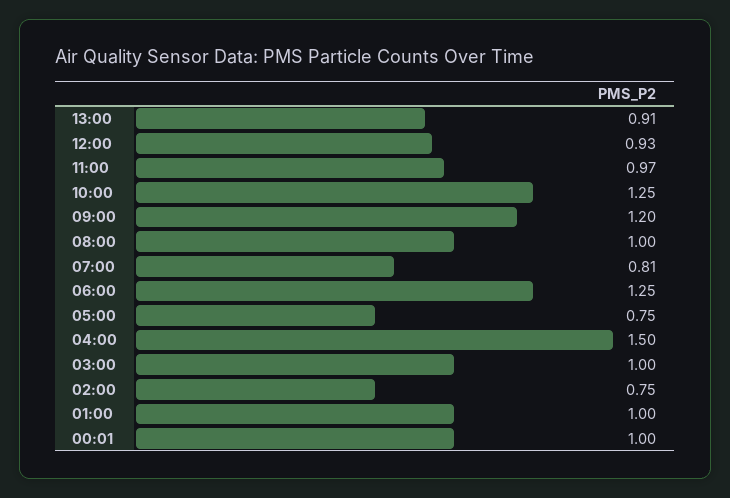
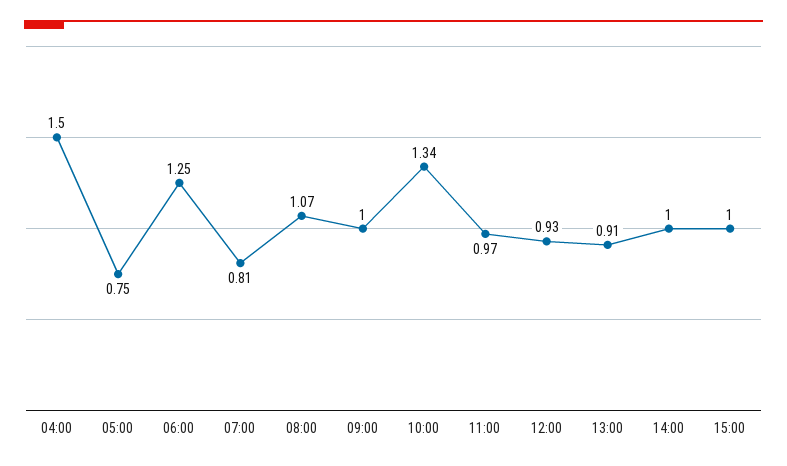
10:00: 1.25 -> 1.34
09:00: 1.2 -> 1
08:00: 1 -> 1.07
03:00: 1 -> none
02:00: 0.75 -> none
01:00: 1 -> none
00:01: 1 -> none
14:00: none -> 1
15:00: none -> 1

